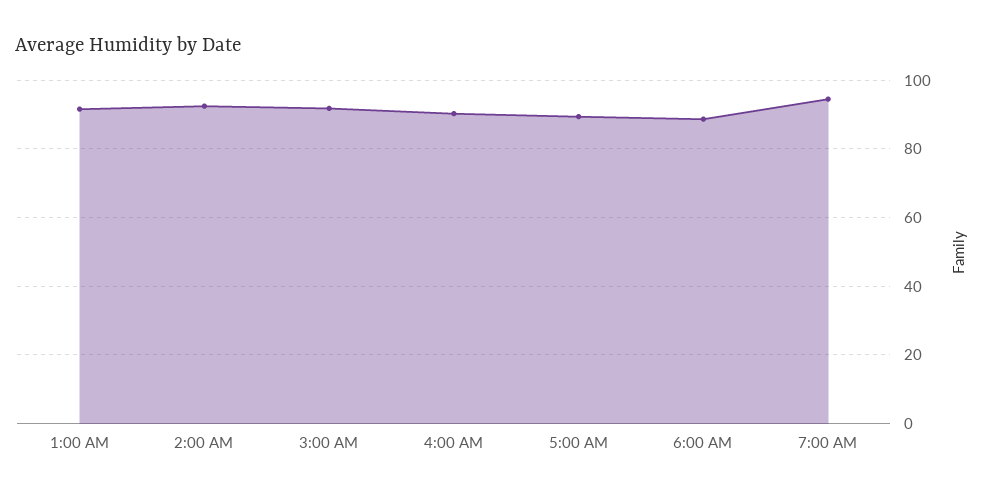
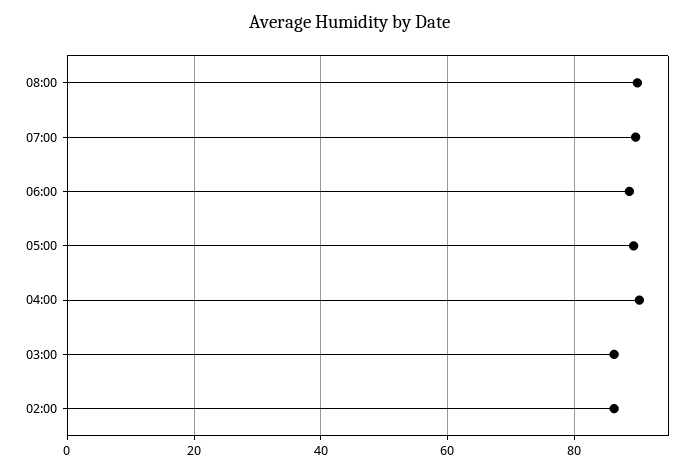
1:00 AM: 92 -> none
2:00 AM: 92 -> 86
3:00 AM: 92 -> 86
7:00 AM: 94 -> 90
08:00: none -> 90

